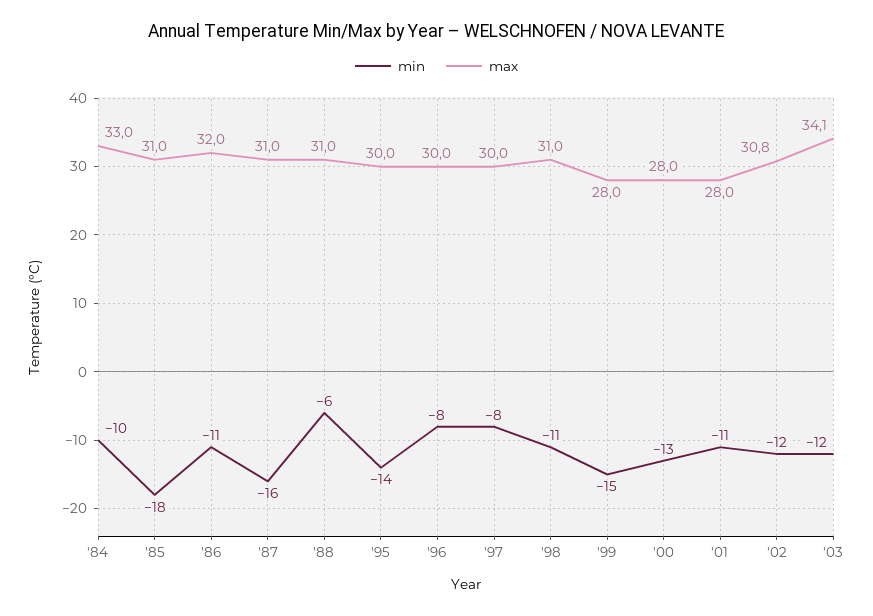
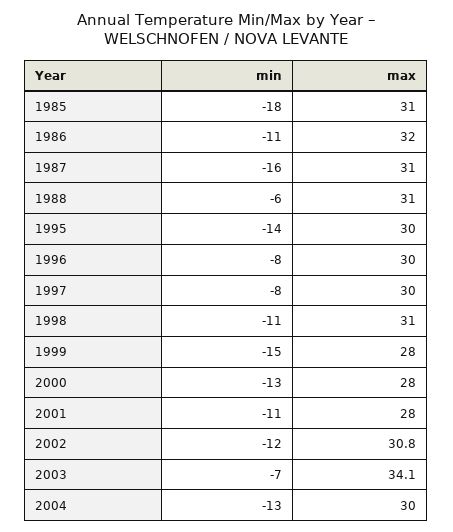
min, '84: -10 -> none
max, '84: 33 -> none
min, '03: -12 -> -7
min, 2004: none -> -13
max, 2004: none -> 30

